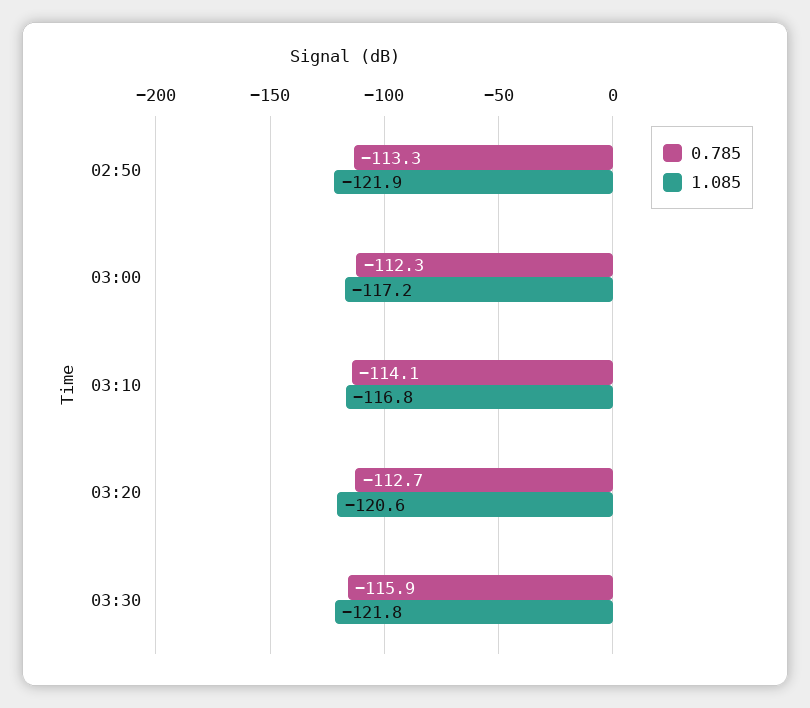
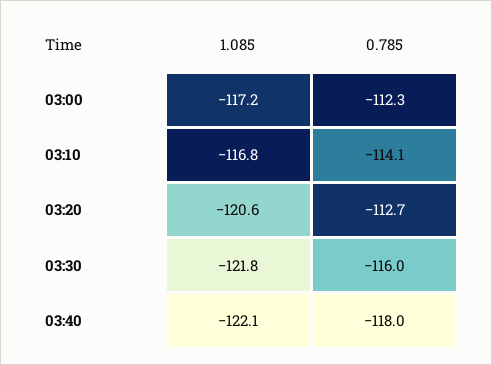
0.785, 02:50: -113.3 -> none
1.085, 02:50: -121.9 -> none
0.785, 03:30: -115.9 -> -116
1.085, 03:40: none -> -122.1
0.785, 03:40: none -> -118

